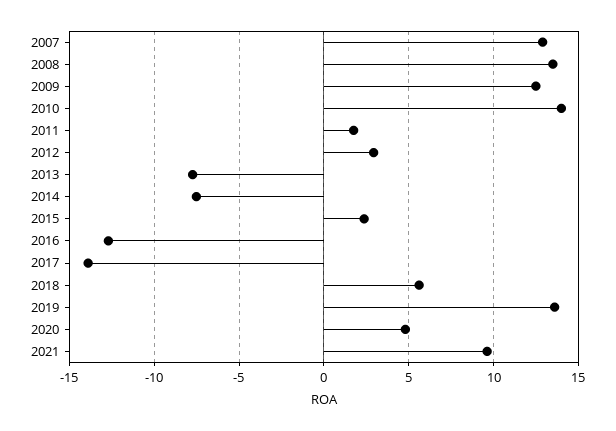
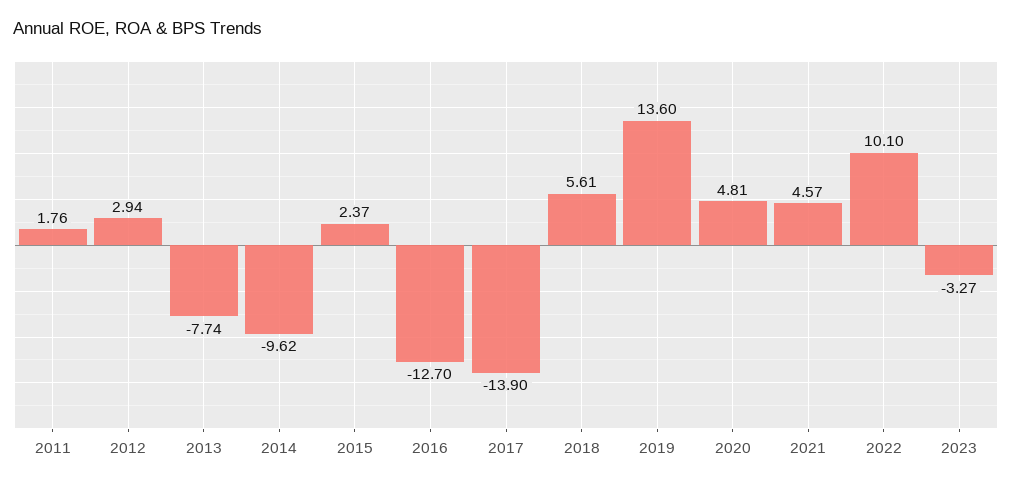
2007: 13 -> none
2008: 13.5 -> none
2009: 12.5 -> none
2010: 14 -> none
2014: -7.5 -> -9.62
2021: 9.5 -> 4.57
2022: none -> 10.1
2023: none -> -3.27

